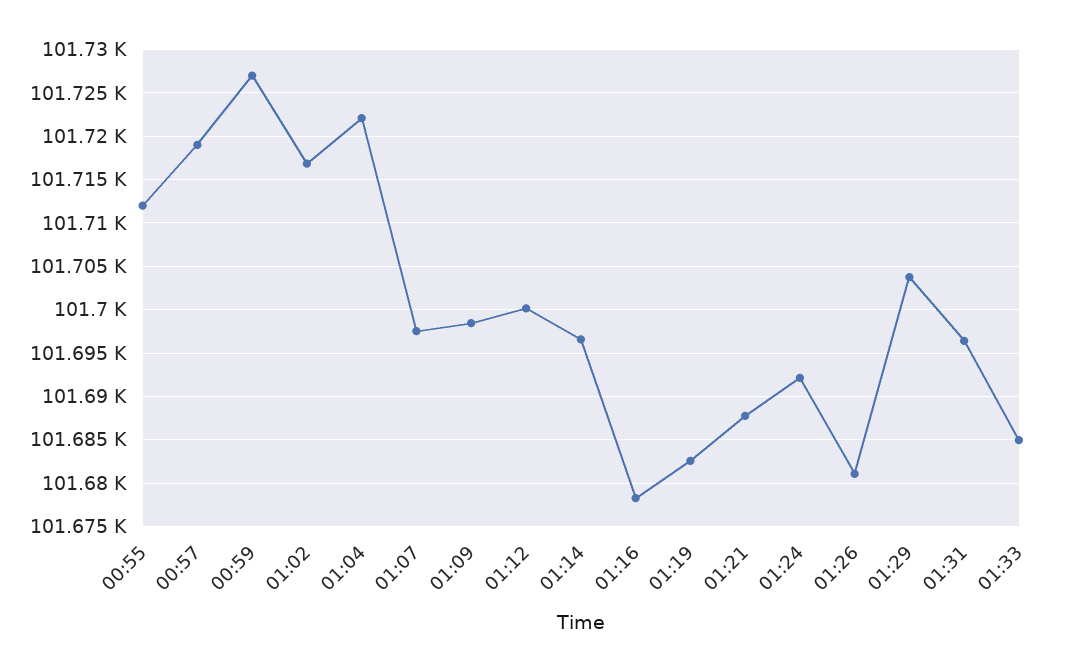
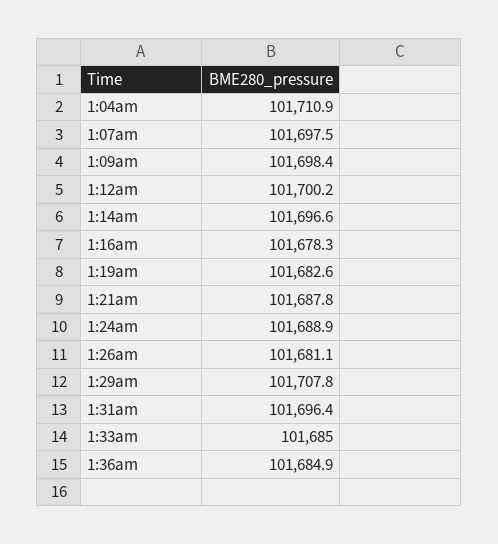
00:55: 101712 -> none
00:57: 101719 -> none
00:59: 101727 -> none
01:02: 101717 -> none
01:04: 101722 -> 101710.9
01:24: 101692 -> 101688.9
01:29: 101704 -> 101707.8
1:36am: none -> 101684.9

